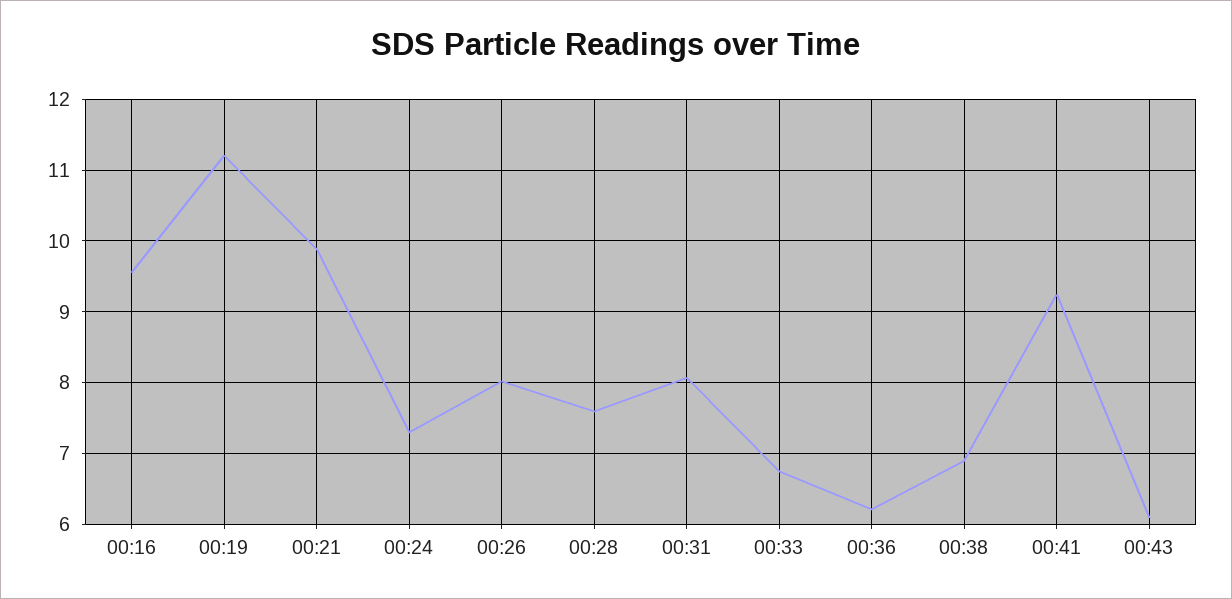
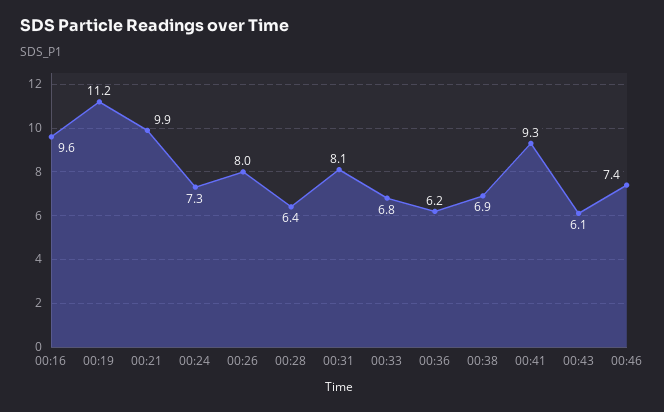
00:28: 7.6 -> 6.4
00:46: none -> 7.4

